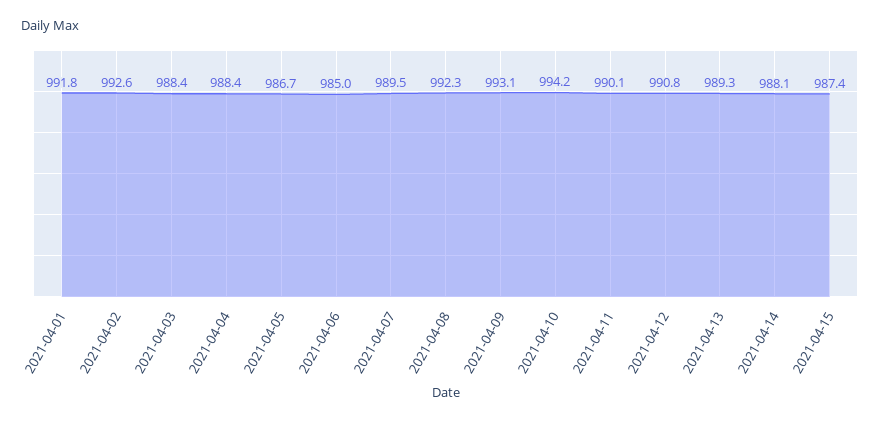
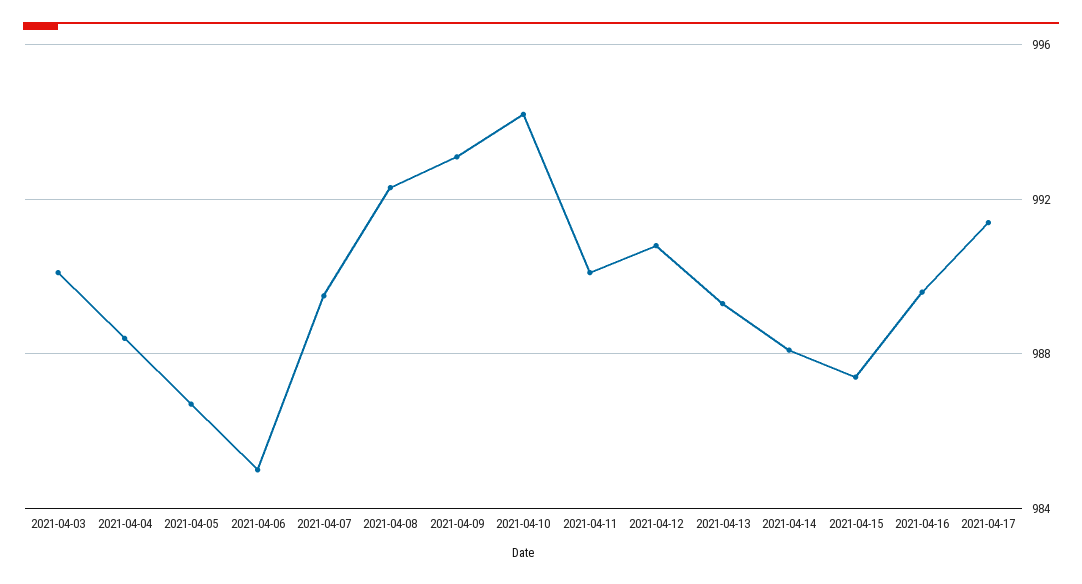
2021-04-01: 991.8 -> none
2021-04-02: 992.6 -> none
2021-04-03: 988.4 -> 990
2021-04-16: none -> 989.5
2021-04-17: none -> 991.5

